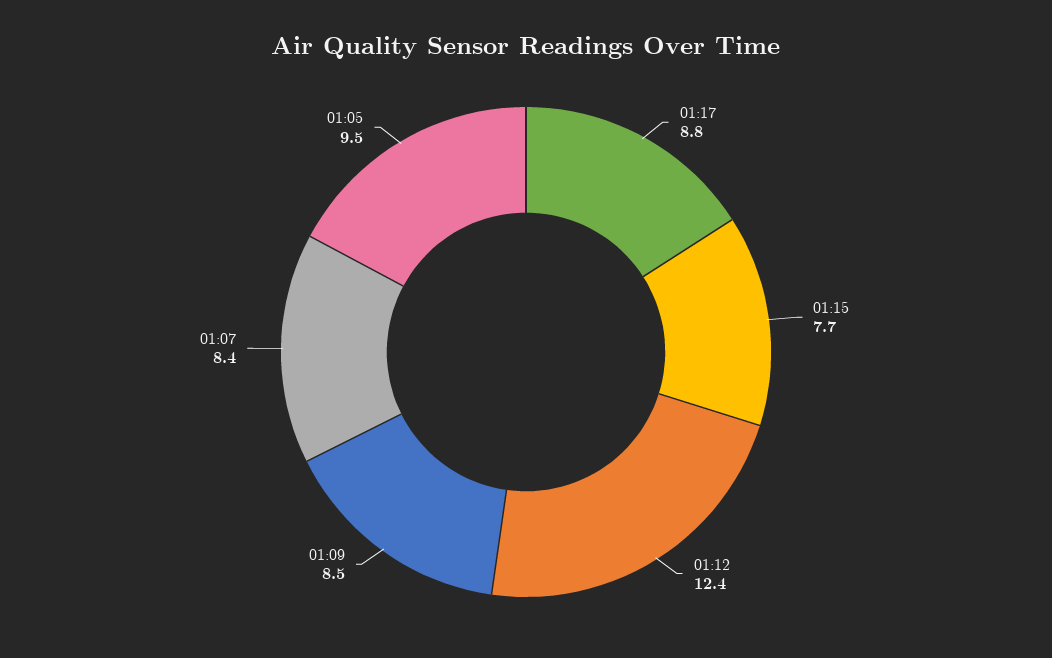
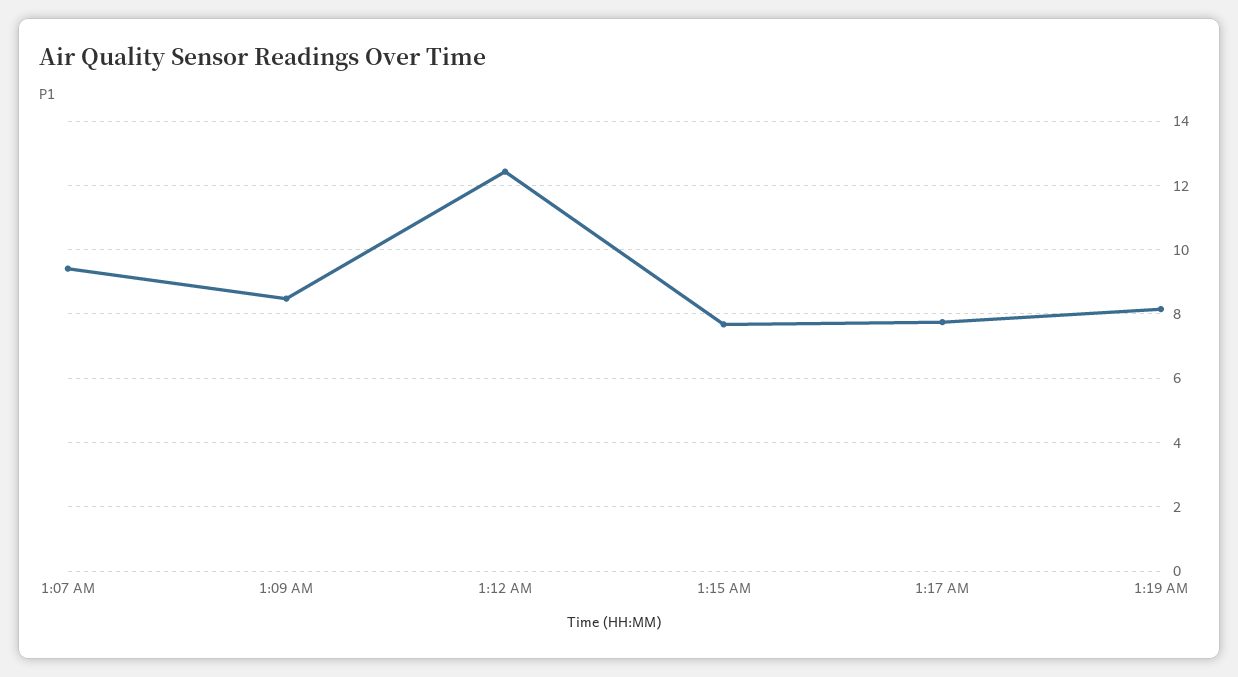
01:17: 8.8 -> 7.8
01:07: 8.4 -> 9.4
01:05: 9.5 -> none
1:19 AM: none -> 8.2

